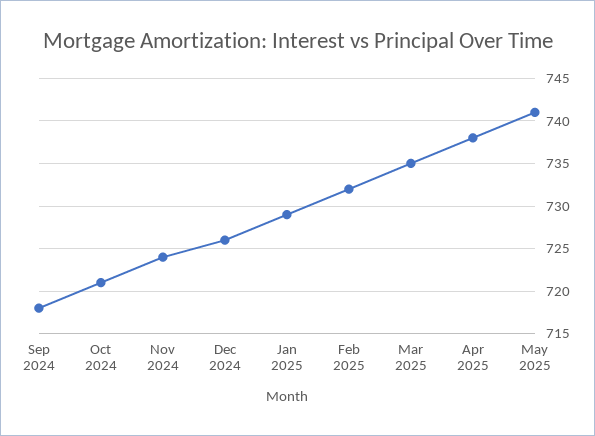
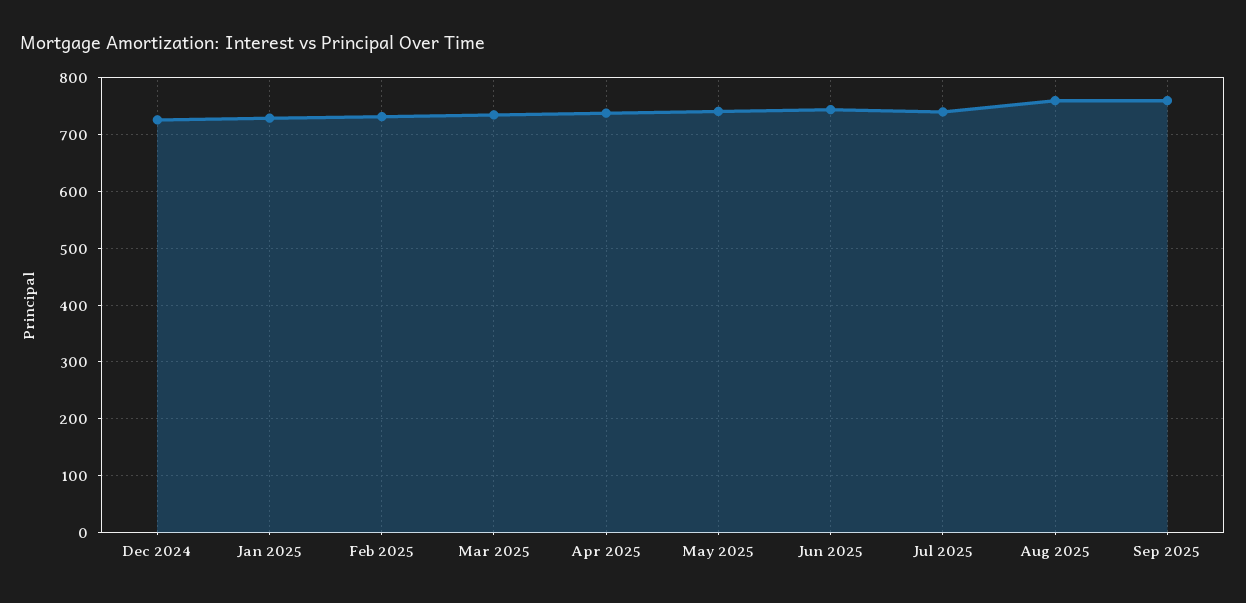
Sep 2024: 718 -> none
Oct 2024: 721 -> none
Nov 2024: 724 -> none
Jun 2025: none -> 740
Jul 2025: none -> 740
Aug 2025: none -> 760
Sep 2025: none -> 760

